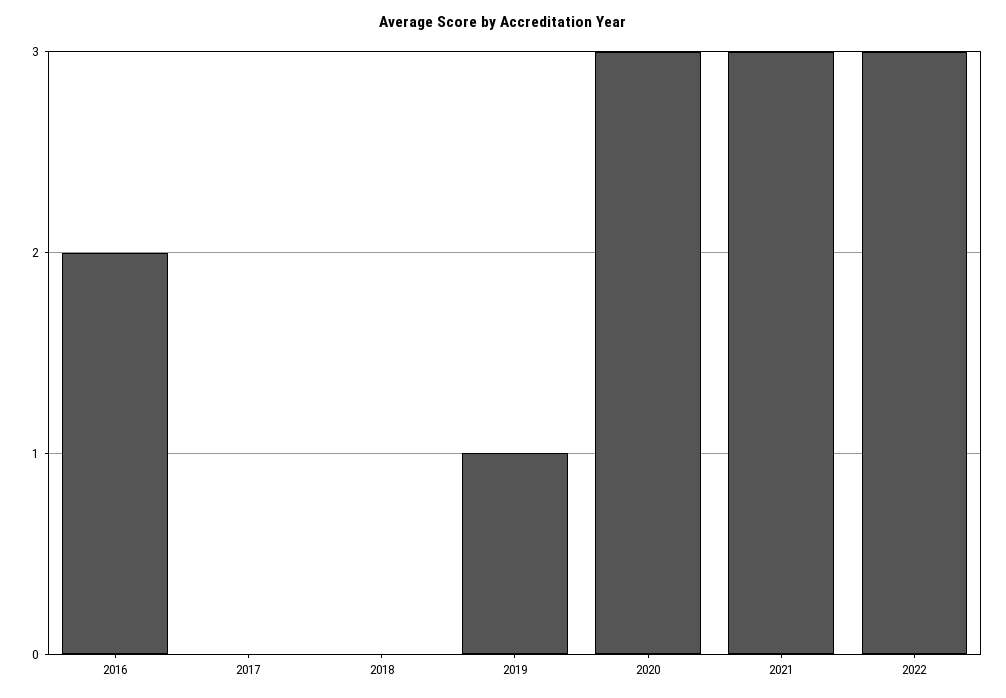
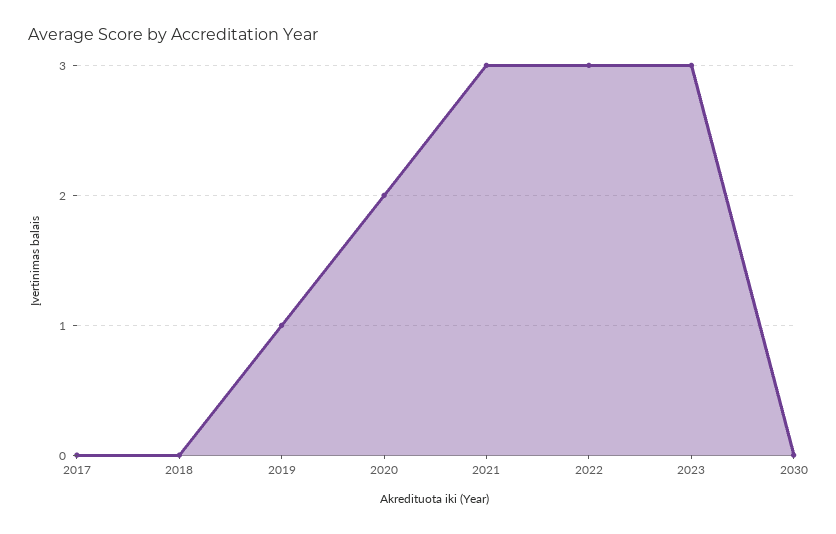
2016: 2 -> none
2020: 3 -> 2
2023: none -> 3
2030: none -> 0

